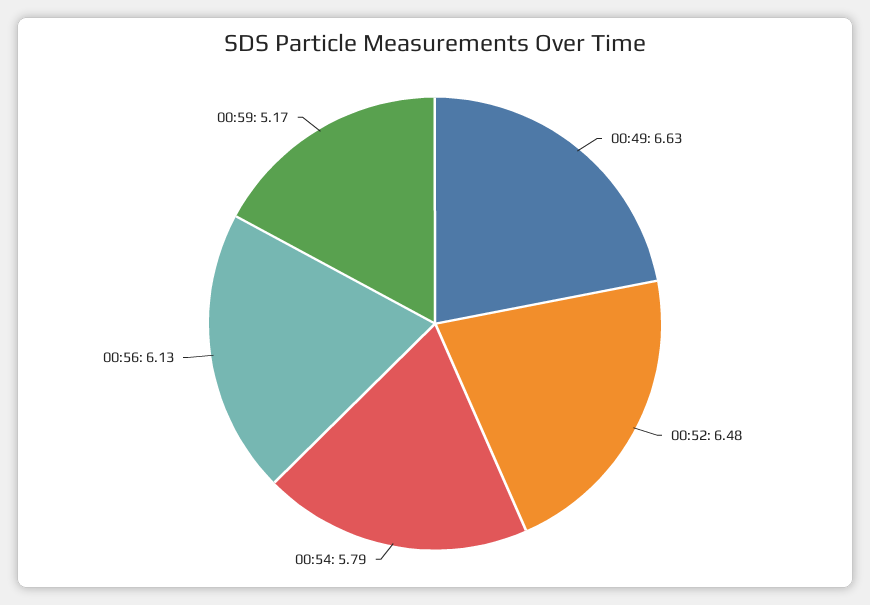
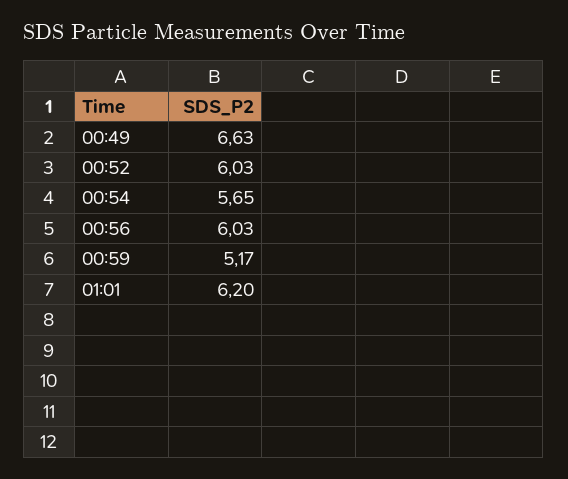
00:52: 6.48 -> 6.03
00:54: 5.79 -> 5.65
00:56: 6.13 -> 6.03
01:01: none -> 6.2

